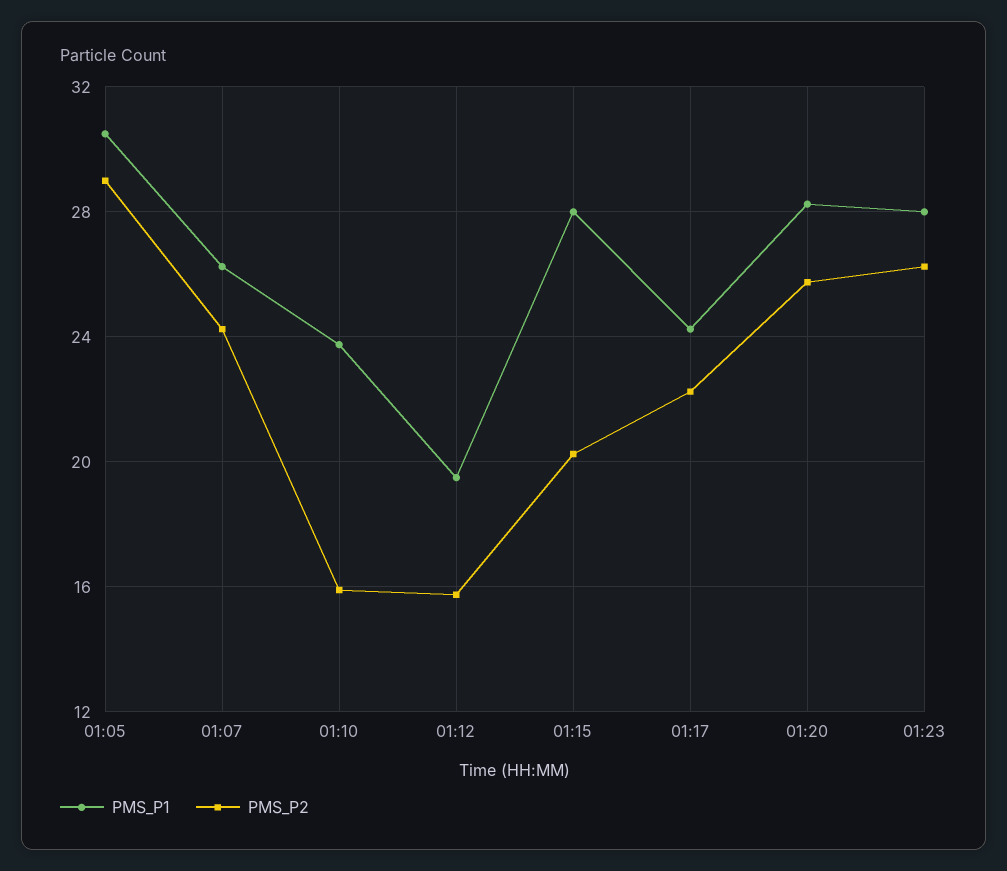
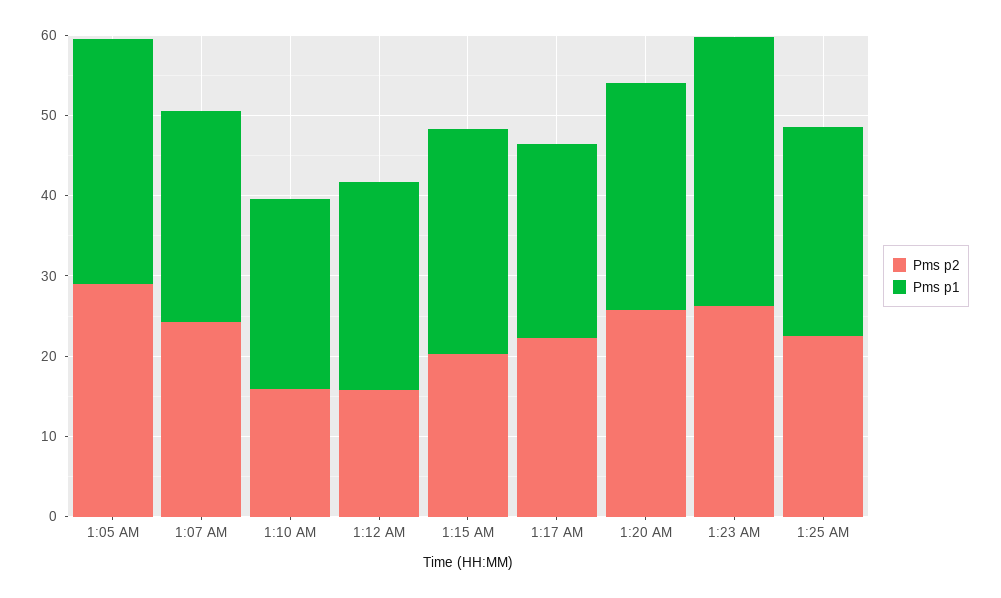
PMS_P1, 01:12: 19.5 -> 26
PMS_P1, 01:23: 28 -> 34
PMS_P2, 1:25 AM: none -> 22
PMS_P1, 1:25 AM: none -> 26

